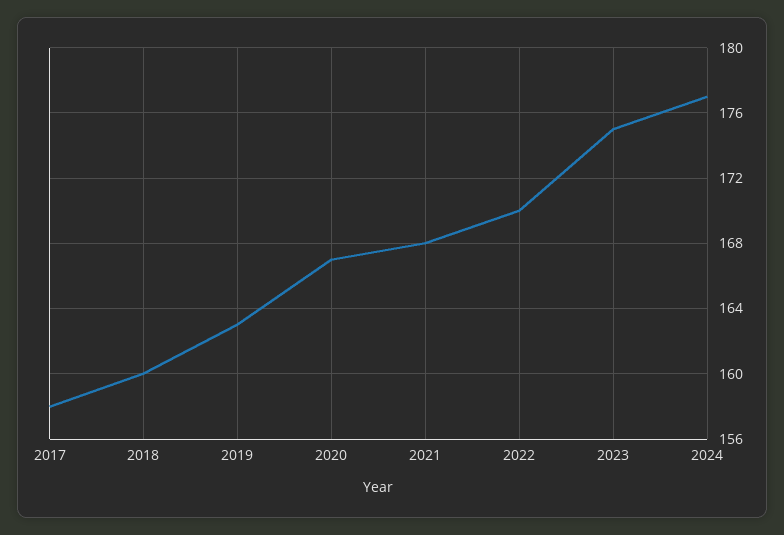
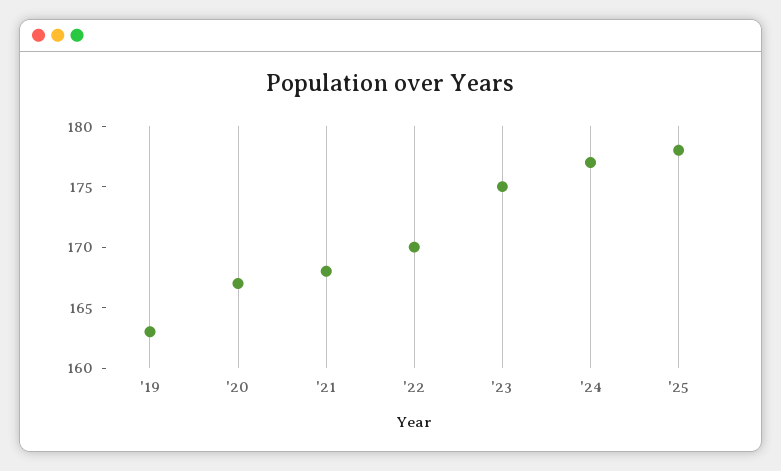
2017: 158 -> none
2018: 160 -> none
'25: none -> 178

